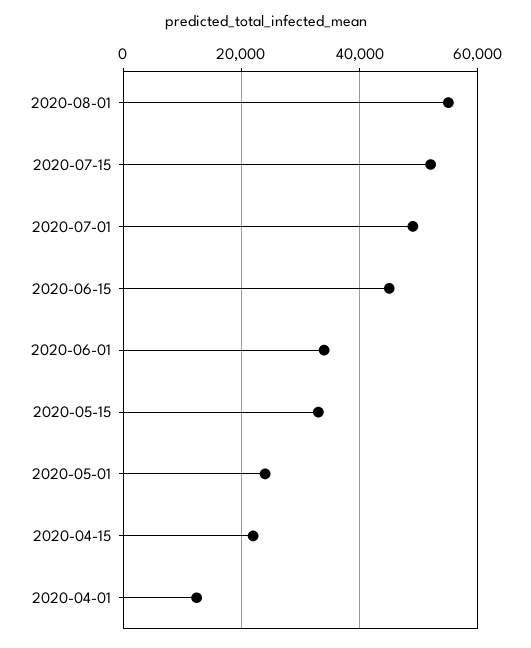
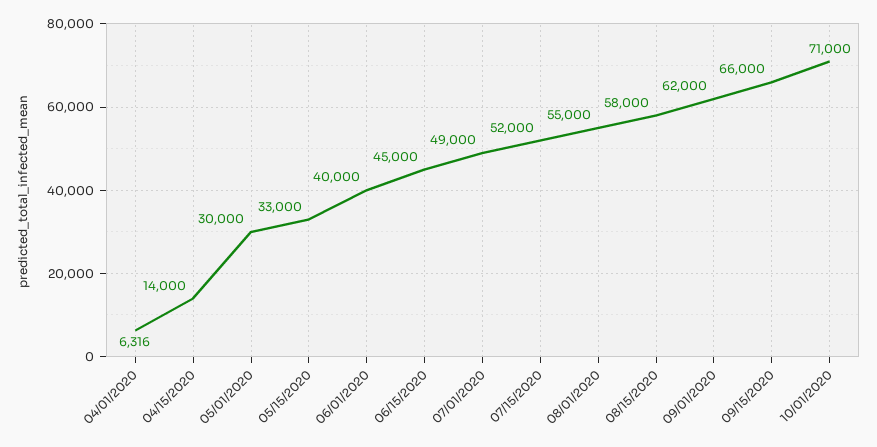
2020-06-01: 34000 -> 40000
2020-05-01: 24000 -> 30000
2020-04-15: 22000 -> 14000
2020-04-01: 12000 -> 6316
08/15/2020: none -> 58000
09/01/2020: none -> 62000
09/15/2020: none -> 66000
10/01/2020: none -> 71000

